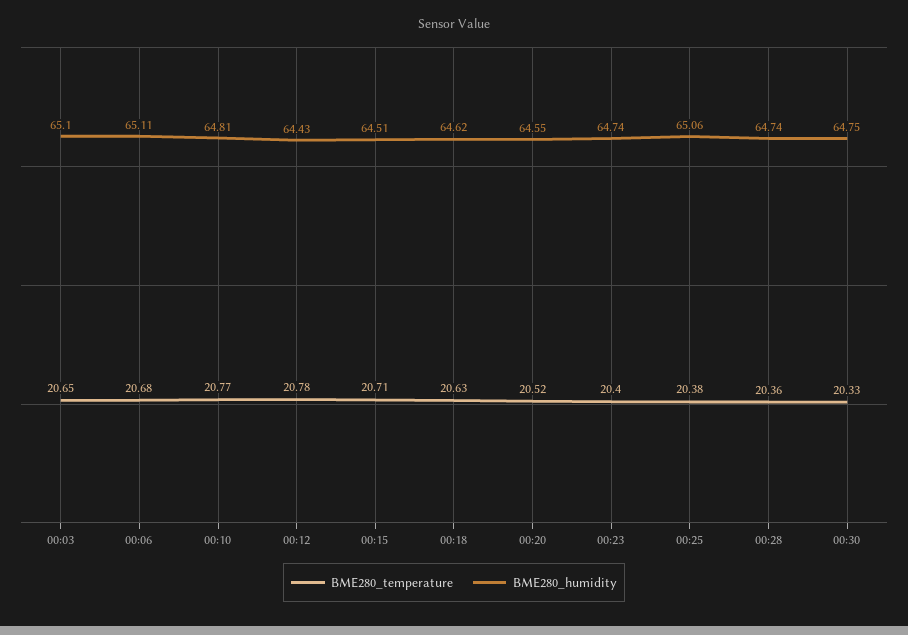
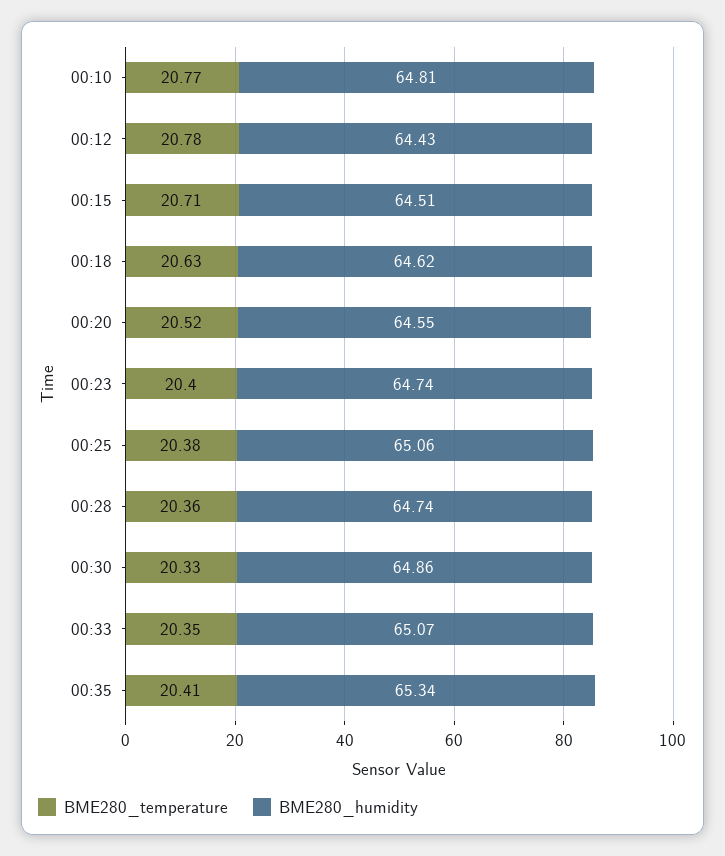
BME280_temperature, 00:03: 20.65 -> none
BME280_humidity, 00:03: 65.1 -> none
BME280_temperature, 00:06: 20.68 -> none
BME280_humidity, 00:06: 65.11 -> none
BME280_humidity, 00:30: 64.75 -> 64.86
BME280_temperature, 00:33: none -> 20.35
BME280_humidity, 00:33: none -> 65.07
BME280_temperature, 00:35: none -> 20.41
BME280_humidity, 00:35: none -> 65.34

